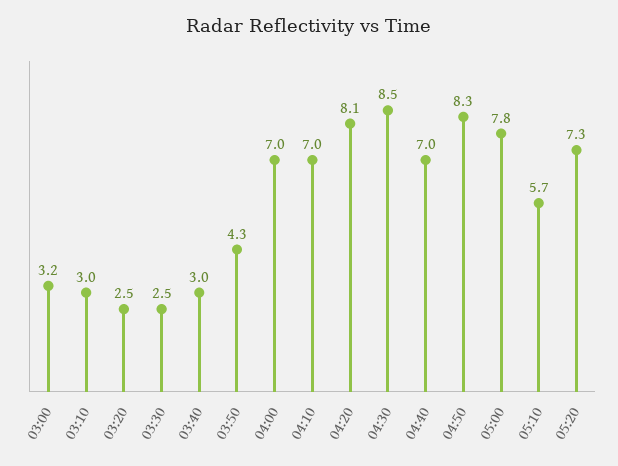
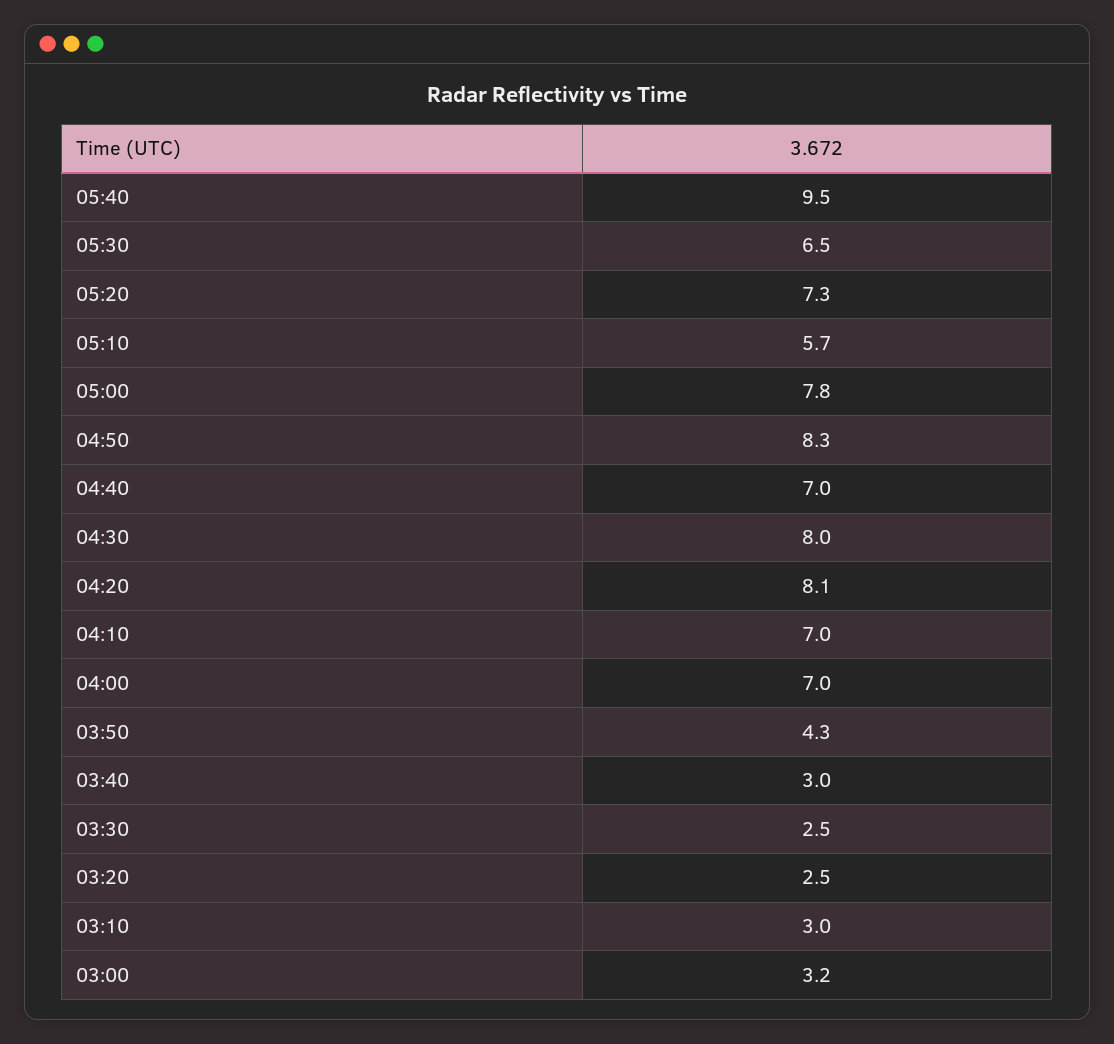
04:30: 8.5 -> 8
05:40: none -> 9.5
05:30: none -> 6.5

